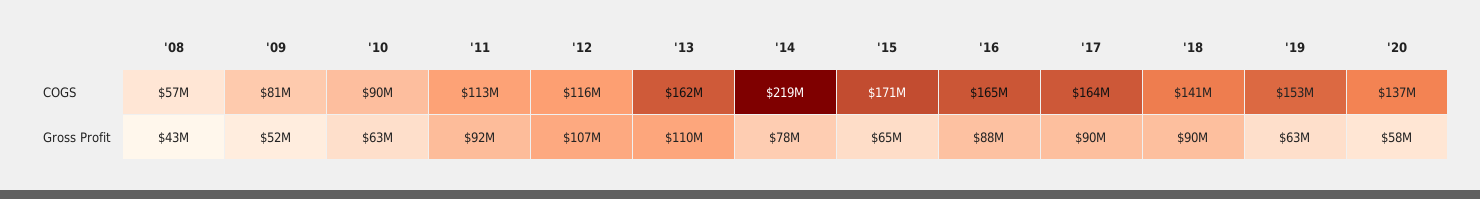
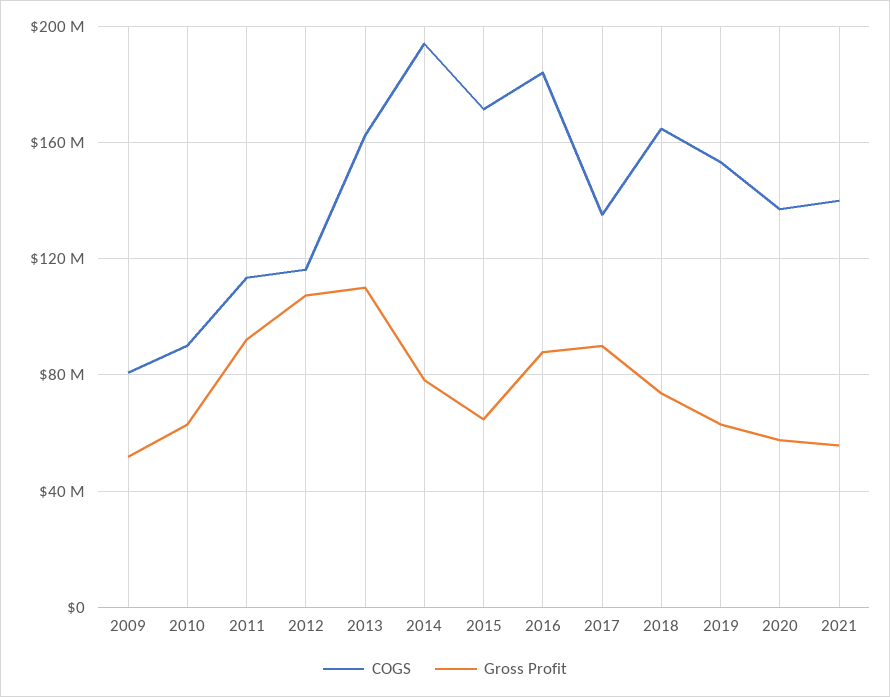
COGS, '08: 57000000 -> none
COGS, '14: 219000000 -> 195000000
COGS, '16: 165000000 -> 185000000
COGS, '17: 164000000 -> 135000000
COGS, '18: 141000000 -> 165000000
Gross Profit, '08: 43000000 -> none
Gross Profit, '18: 90000000 -> 75000000
COGS, 2021: none -> 140000000
Gross Profit, 2021: none -> 55000000

